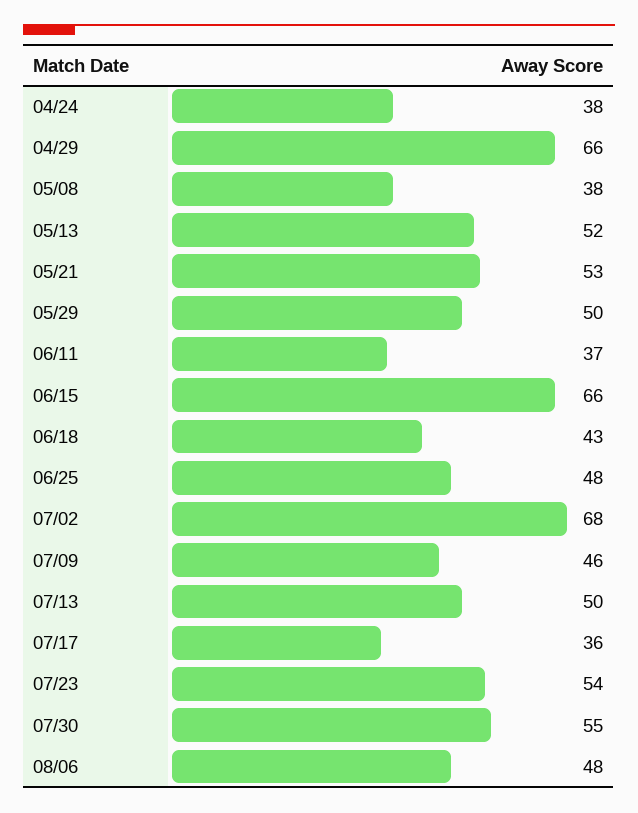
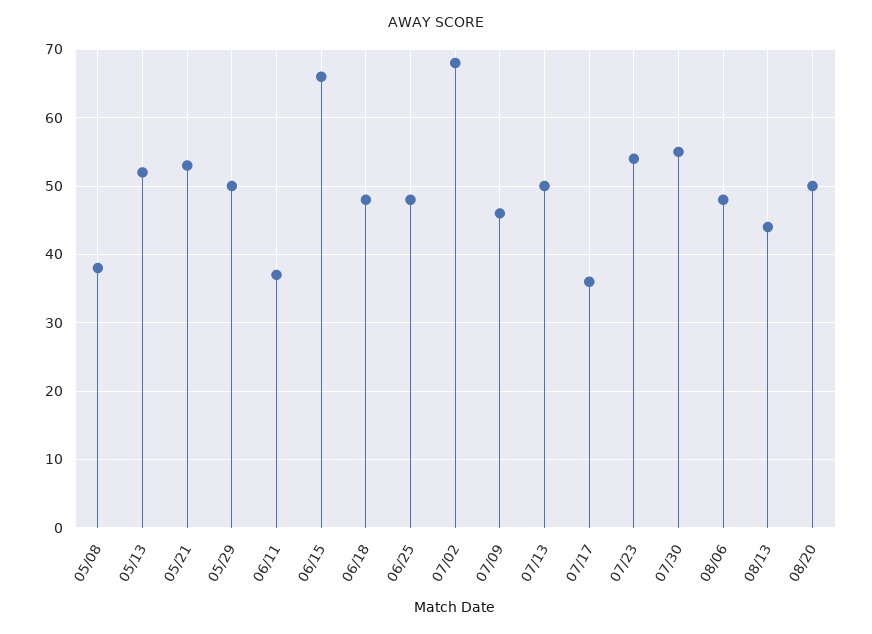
04/24: 38 -> none
04/29: 66 -> none
06/18: 43 -> 48
08/13: none -> 44
08/20: none -> 50

